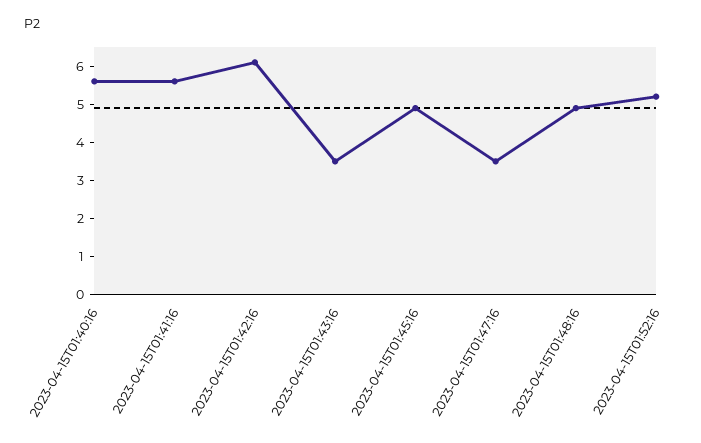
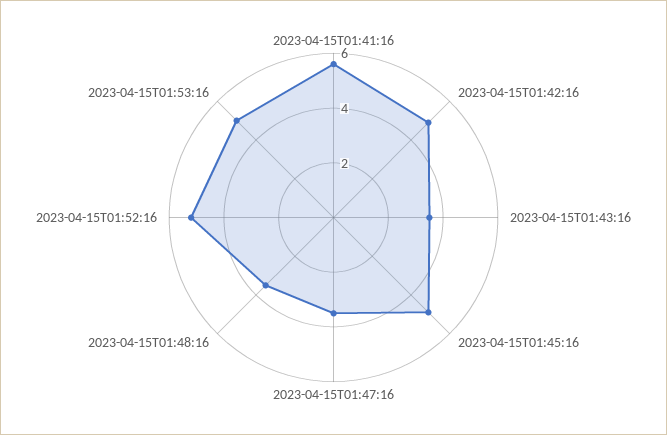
2023-04-15T01:40:16: 5.5 -> none
2023-04-15T01:42:16: 6 -> 5
2023-04-15T01:48:16: 5 -> 3.5
2023-04-15T01:53:16: none -> 5

